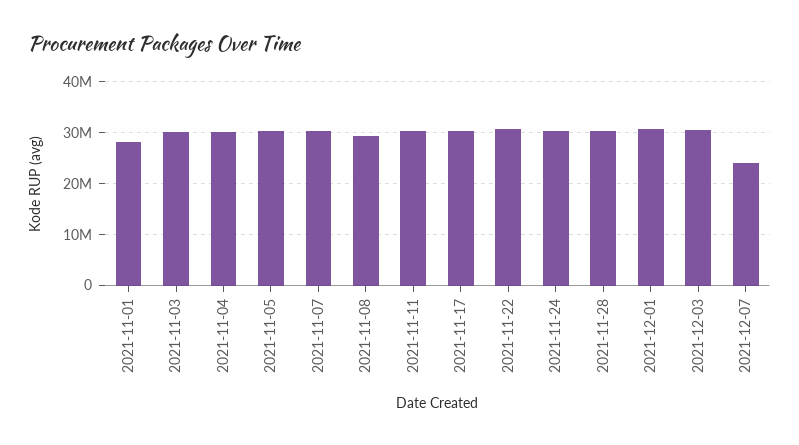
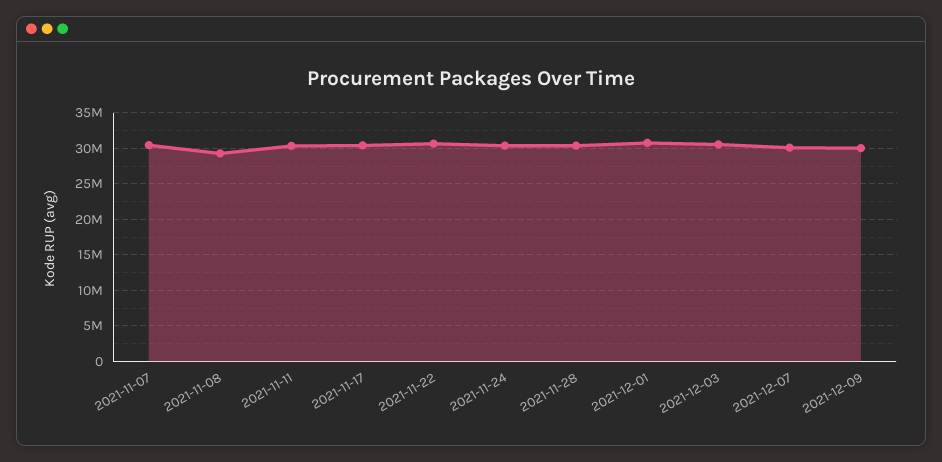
2021-11-01: 28000000 -> none
2021-11-03: 30000000 -> none
2021-11-04: 30000000 -> none
2021-11-05: 30000000 -> none
2021-12-07: 24000000 -> 30000000
2021-12-09: none -> 30000000

